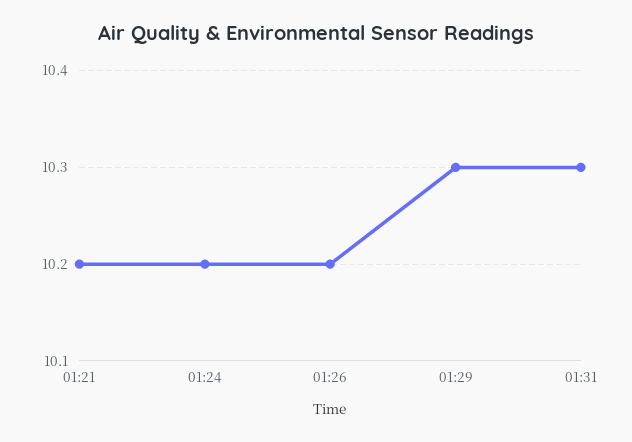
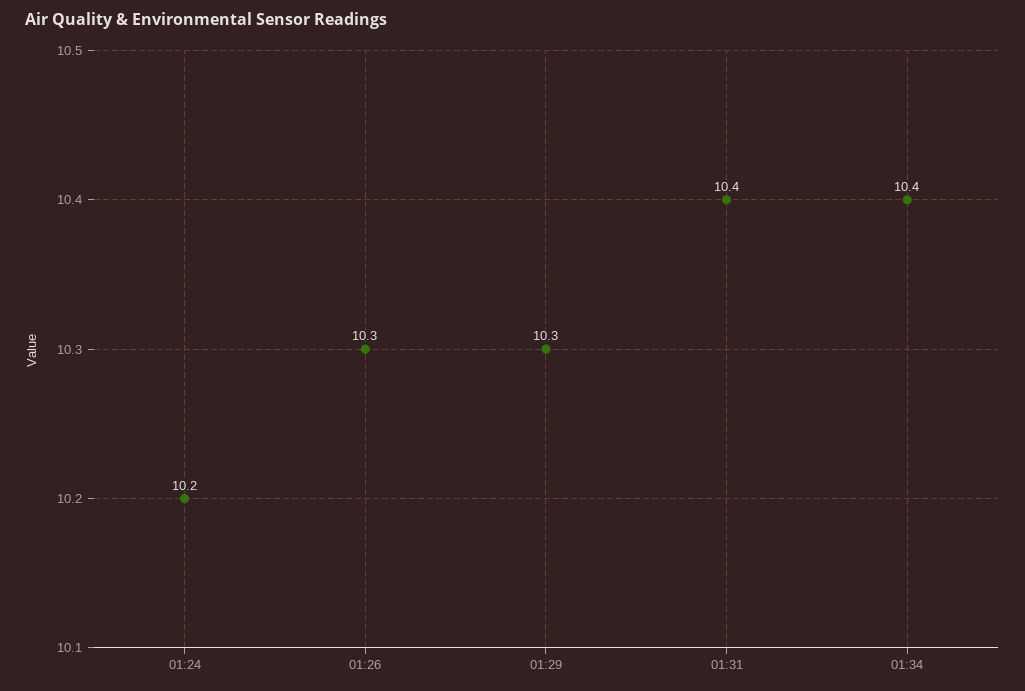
01:21: 10.2 -> none
01:26: 10.2 -> 10.3
01:31: 10.3 -> 10.4
01:34: none -> 10.4

